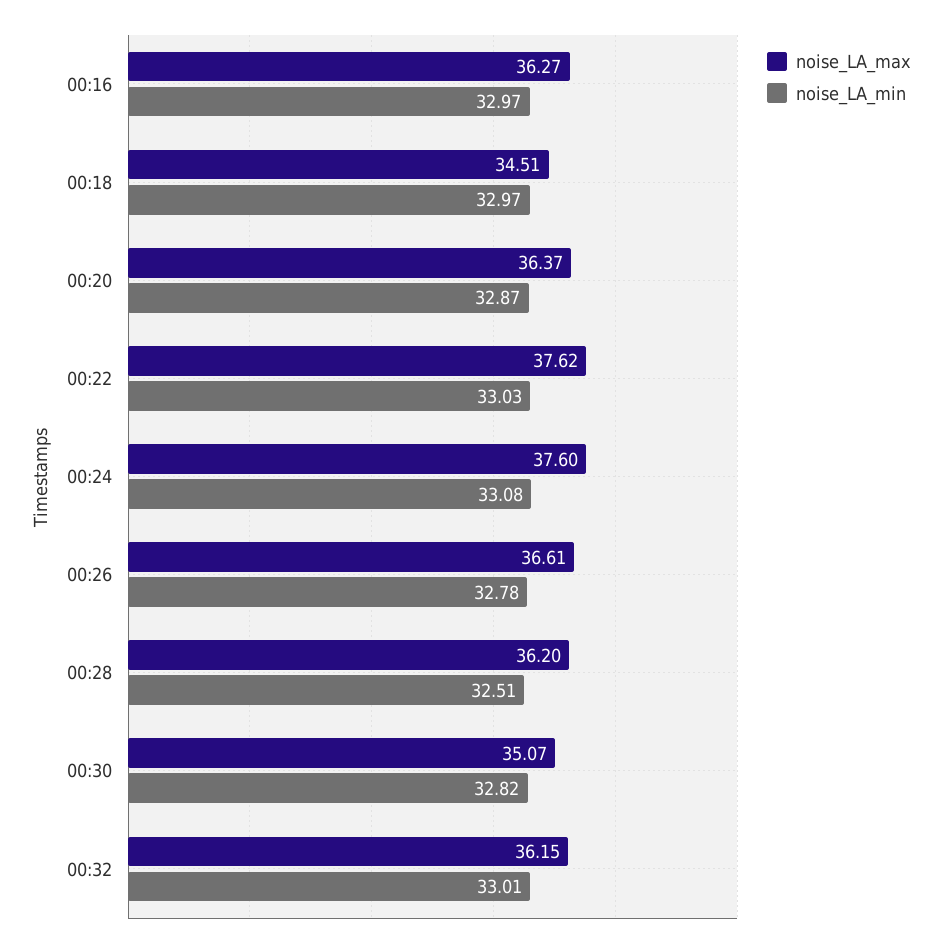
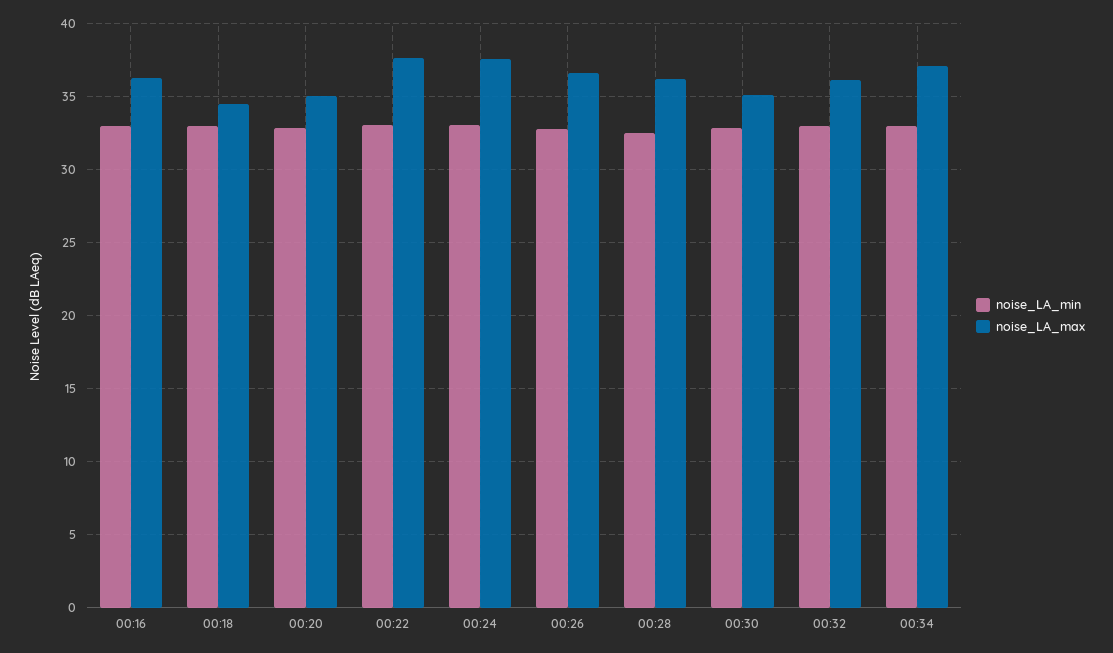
noise_LA_max, 00:20: 36.37 -> 35
noise_LA_min, 00:34: none -> 33
noise_LA_max, 00:34: none -> 37

